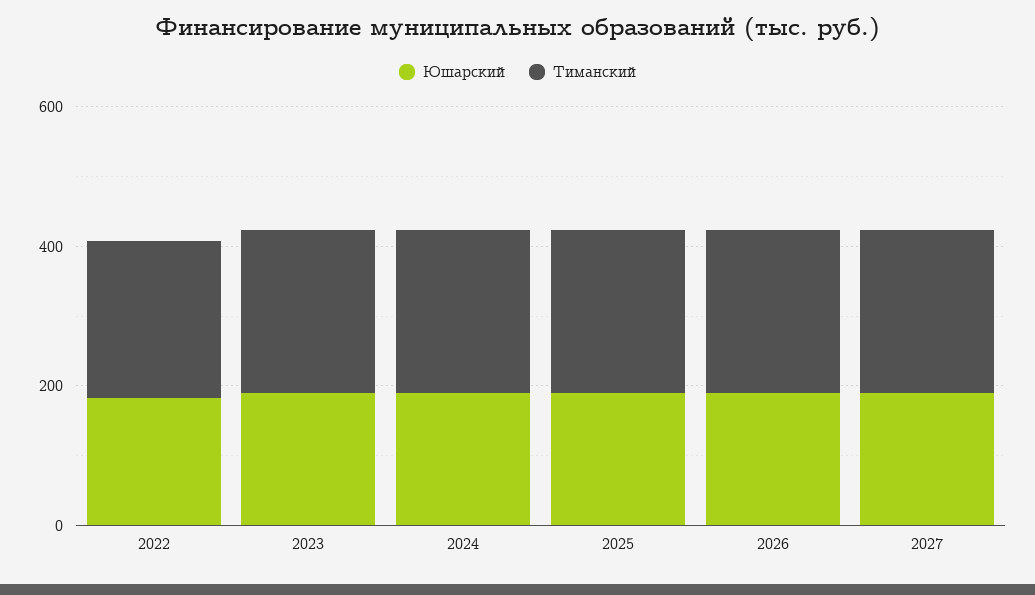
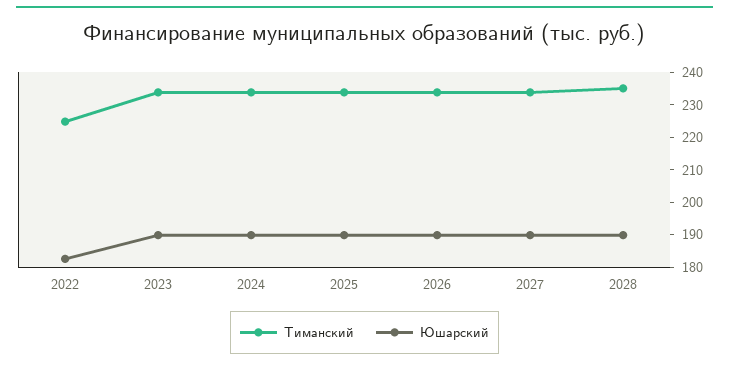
Тиманский, 2028: none -> 235
Юшарский, 2028: none -> 190

